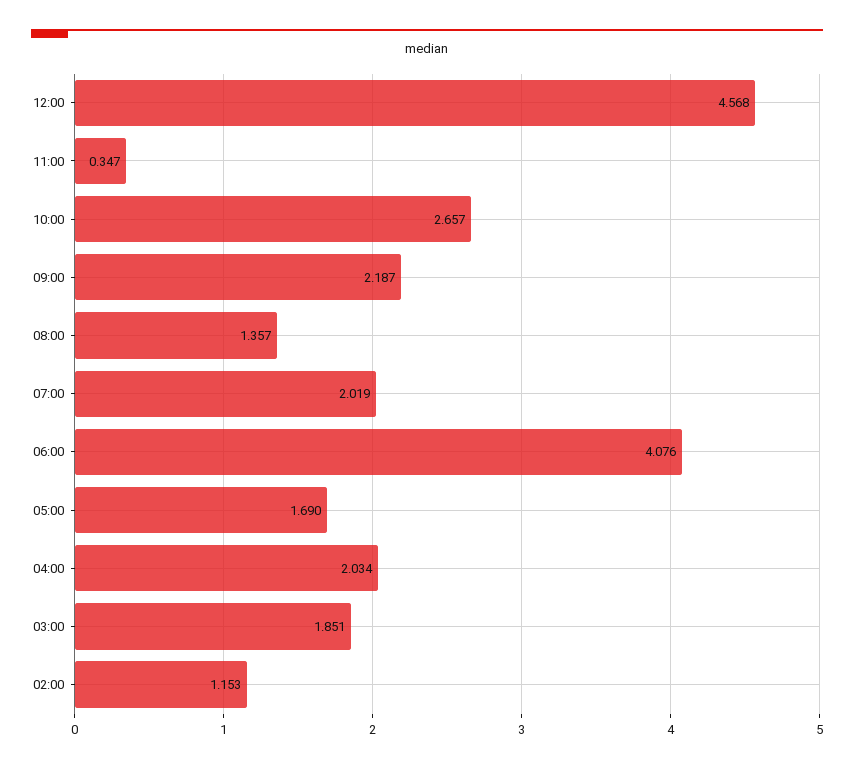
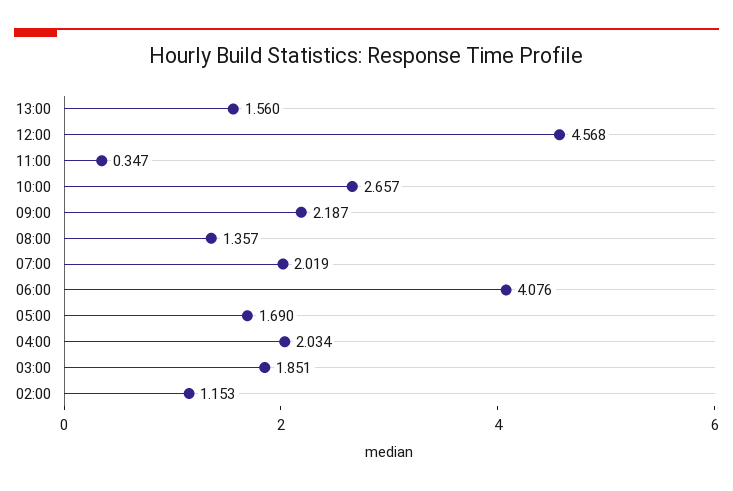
13:00: none -> 1.56

